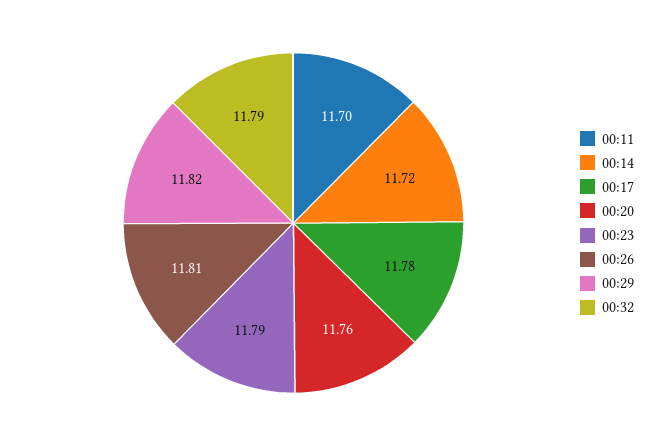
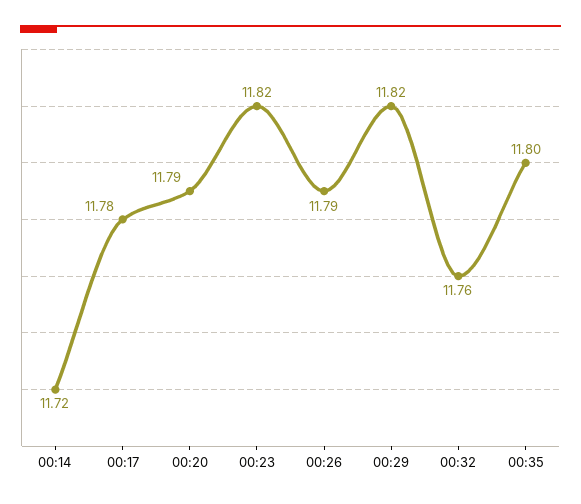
00:11: 11.7 -> none
00:20: 11.76 -> 11.79
00:23: 11.79 -> 11.82
00:26: 11.81 -> 11.79
00:32: 11.79 -> 11.76
00:35: none -> 11.8

